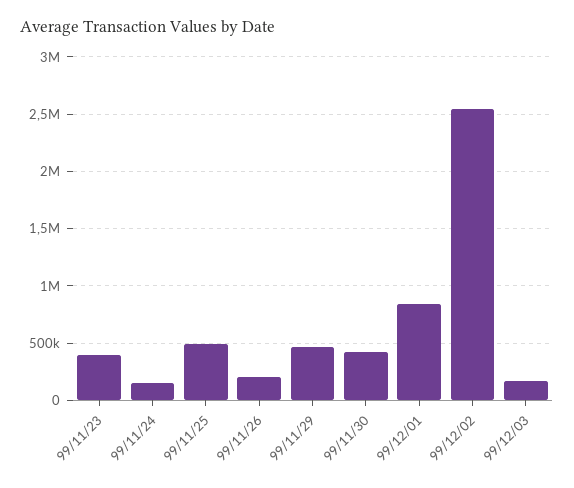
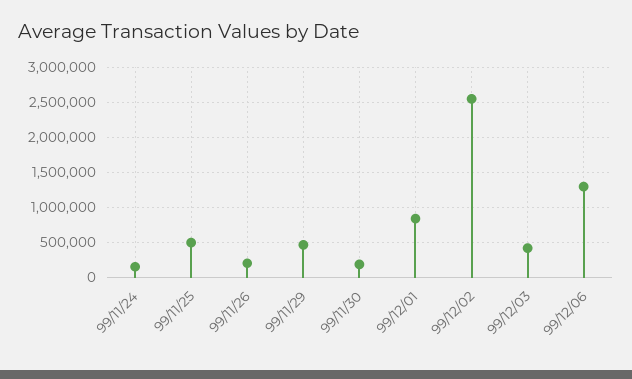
99/11/23: 400000 -> none
99/11/30: 400000 -> 200000
99/12/03: 200000 -> 400000
99/12/06: none -> 1300000

